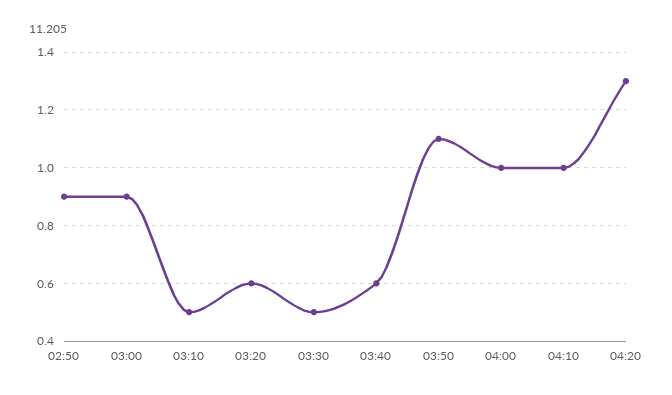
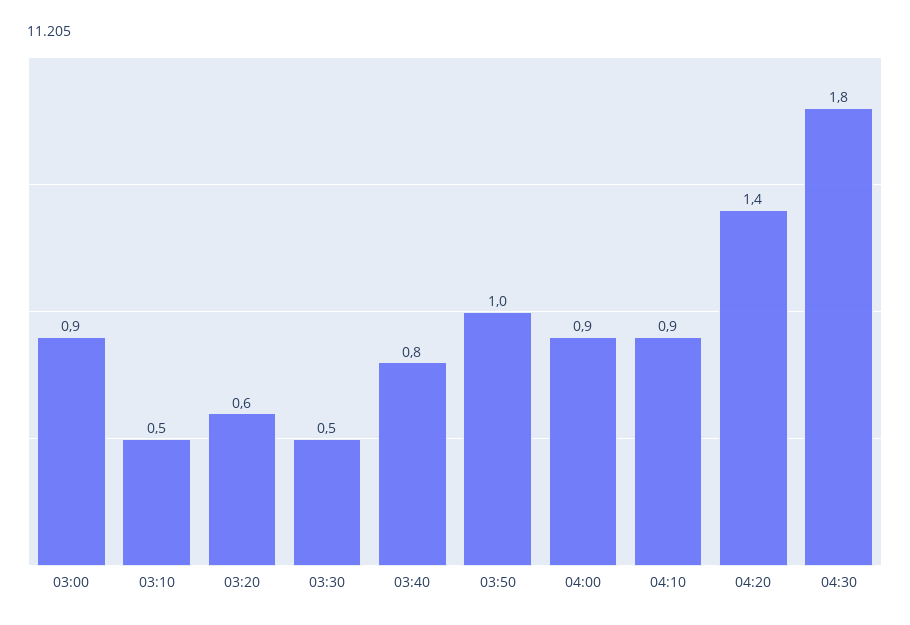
02:50: 0.9 -> none
03:40: 0.6 -> 0.8
03:50: 1.1 -> 1
04:00: 1 -> 0.9
04:10: 1 -> 0.9
04:20: 1.3 -> 1.4
04:30: none -> 1.8

